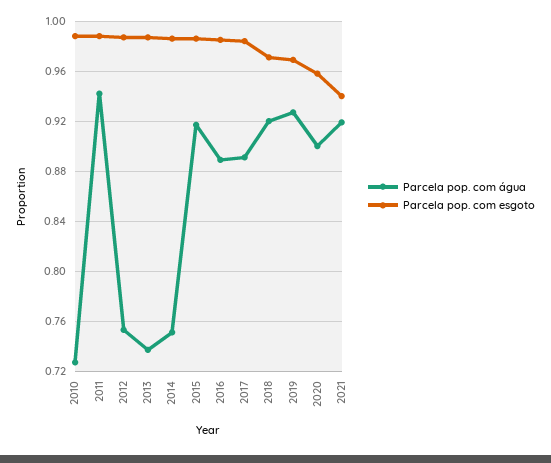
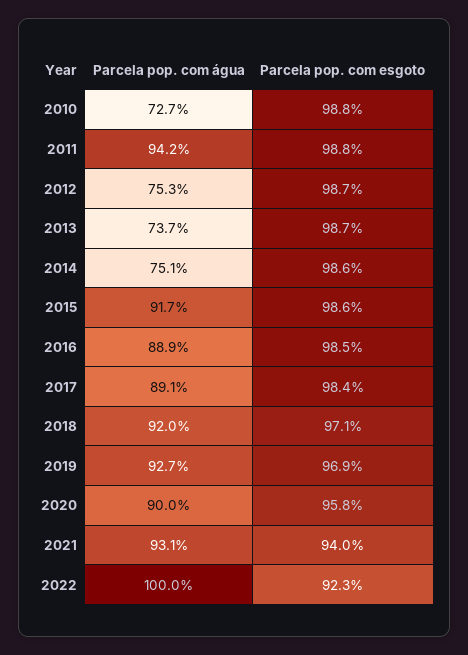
Parcela pop. com água, 2021: 0.92 -> 0.931
Parcela pop. com água, 2022: none -> 1
Parcela pop. com esgoto, 2022: none -> 0.923

